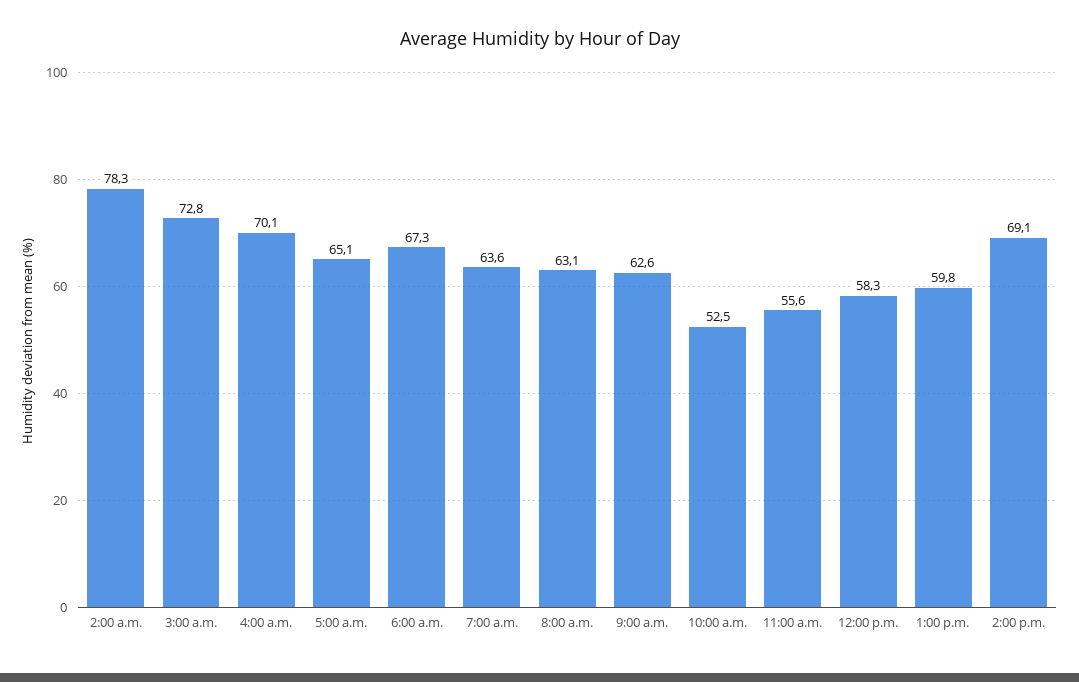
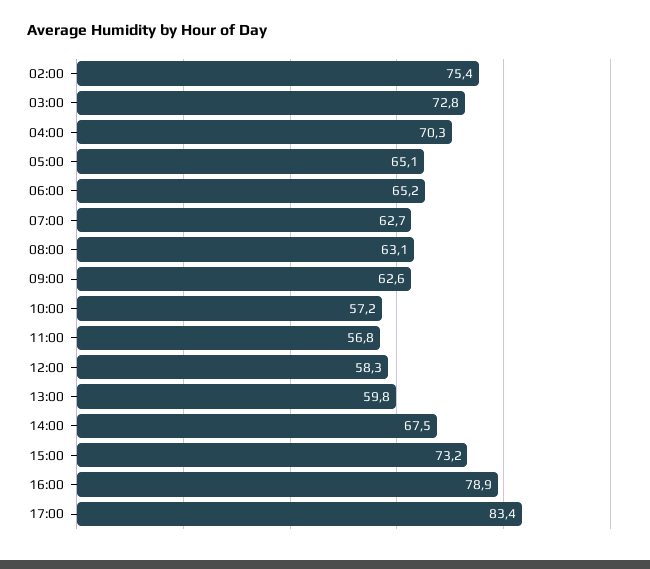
2:00 a.m.: 78.3 -> 75.4
4:00 a.m.: 70.1 -> 70.3
6:00 a.m.: 67.3 -> 65.2
7:00 a.m.: 63.6 -> 62.7
10:00 a.m.: 52.5 -> 57.2
11:00 a.m.: 55.6 -> 56.8
2:00 p.m.: 69.1 -> 67.5
15:00: none -> 73.2
16:00: none -> 78.9
17:00: none -> 83.4

